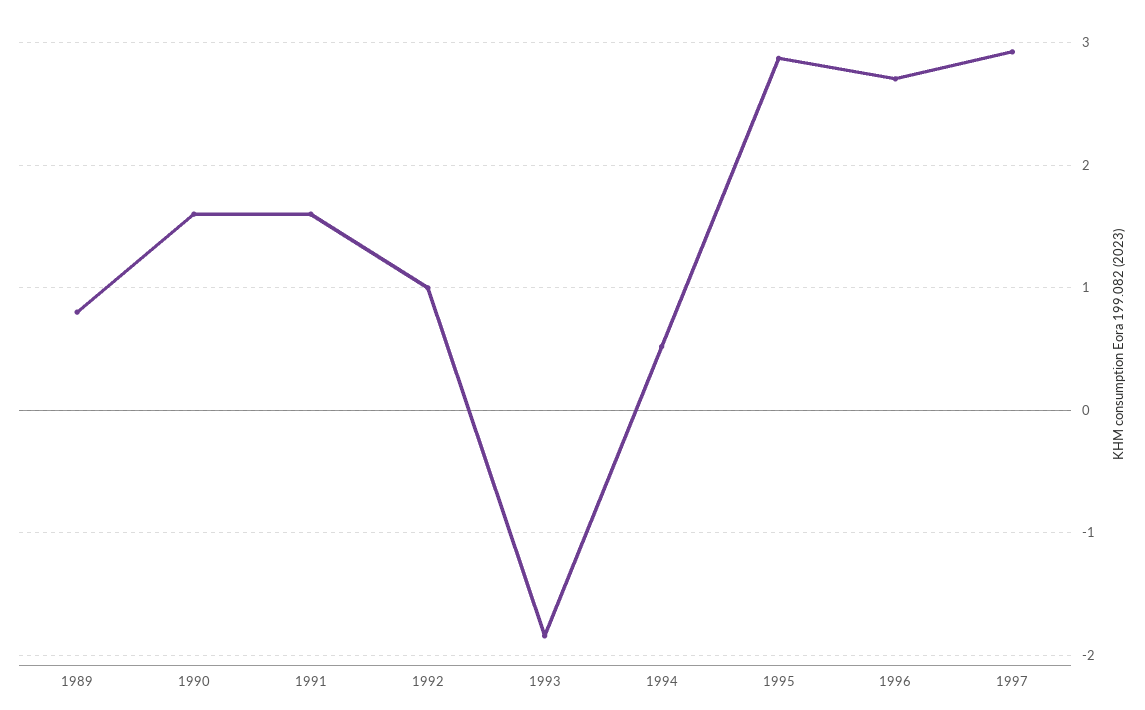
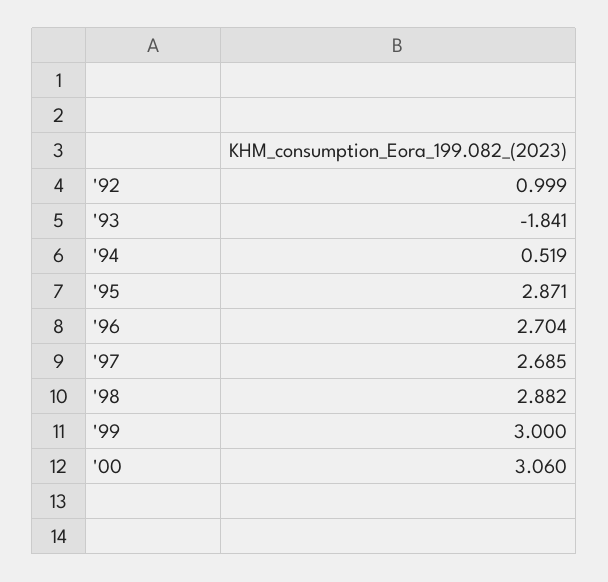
1989: 0.8 -> none
1990: 1.6 -> none
1991: 1.6 -> none
1997: 2.9 -> 2.685
'98: none -> 2.882
'99: none -> 3
'00: none -> 3.06

